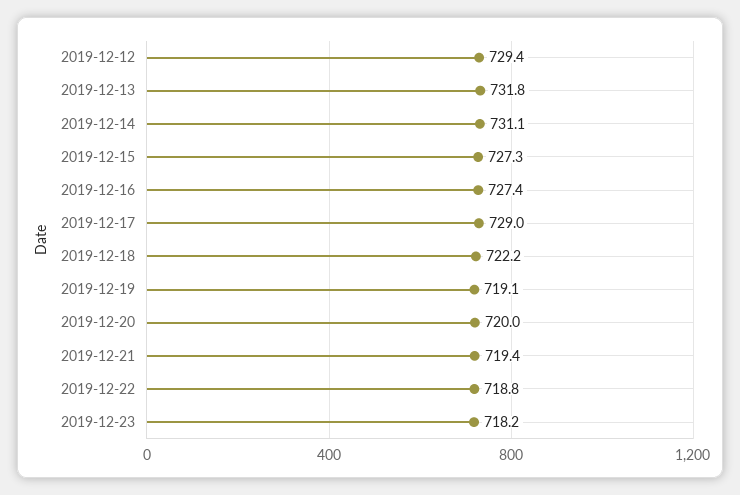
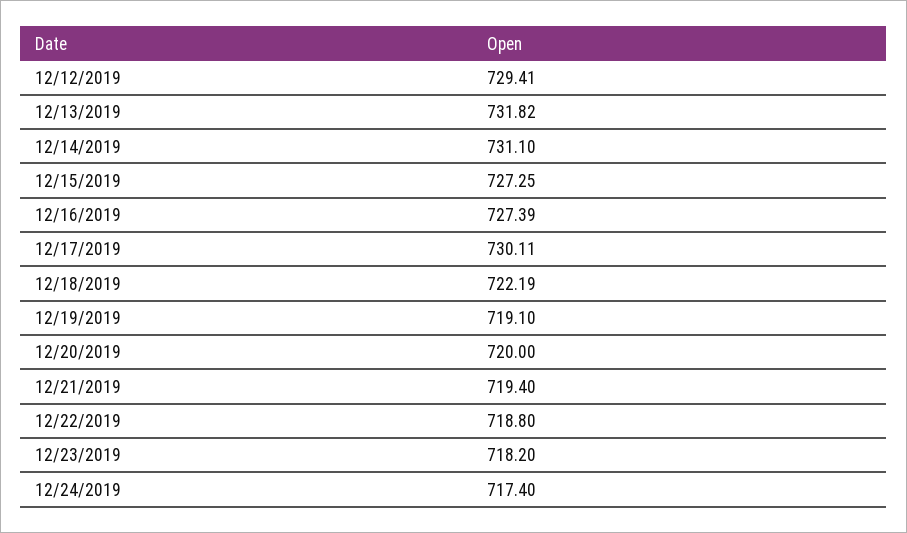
2019-12-17: 729 -> 730.11
12/24/2019: none -> 717.4

